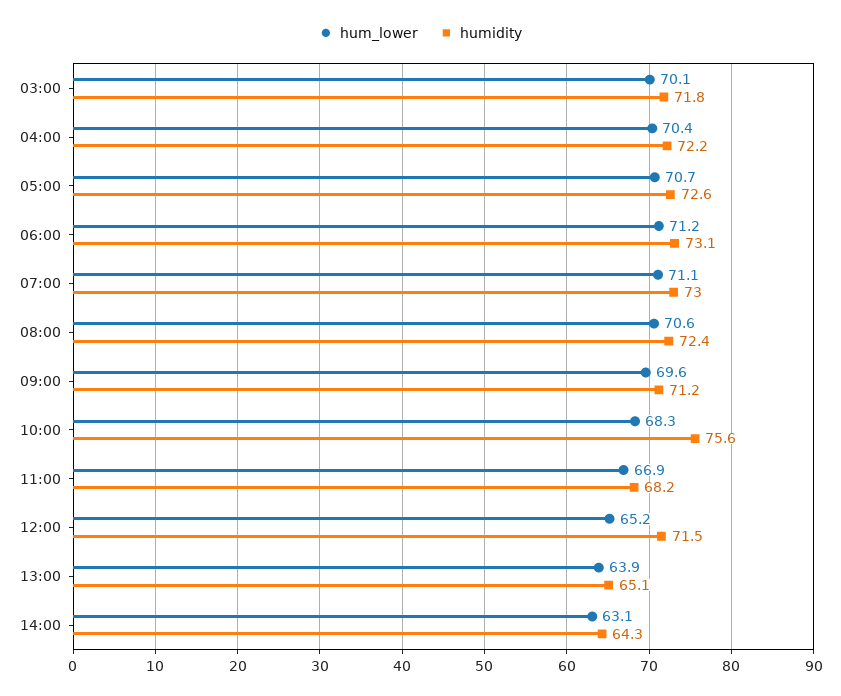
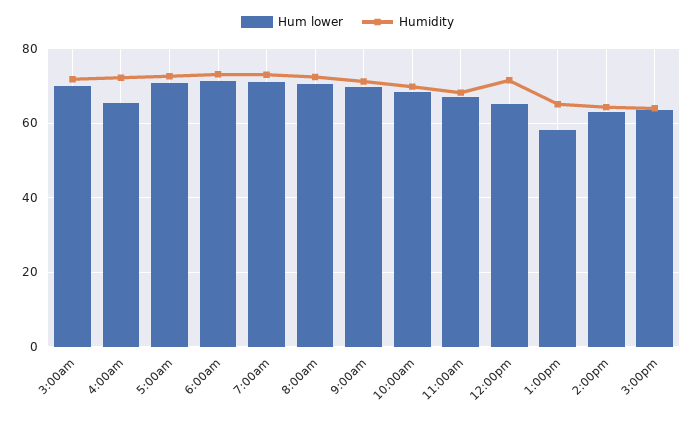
hum_lower, 04:00: 70.4 -> 66
humidity, 10:00: 75.6 -> 70
hum_lower, 13:00: 63.9 -> 58
hum_lower, 3:00pm: none -> 64
humidity, 3:00pm: none -> 64

